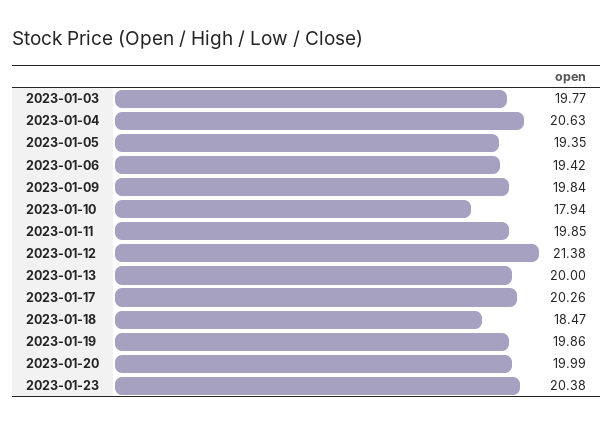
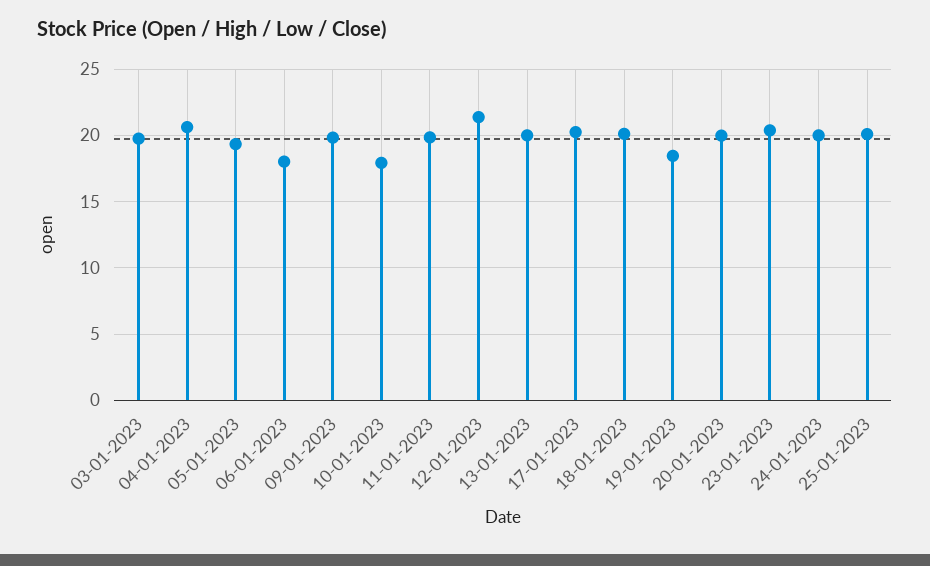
2023-01-06: 19.42 -> 18
2023-01-18: 18.47 -> 20
2023-01-19: 19.86 -> 18.5
24-01-2023: none -> 20
25-01-2023: none -> 20

